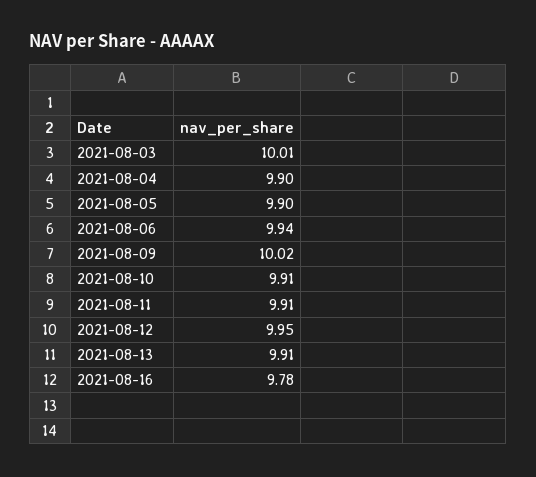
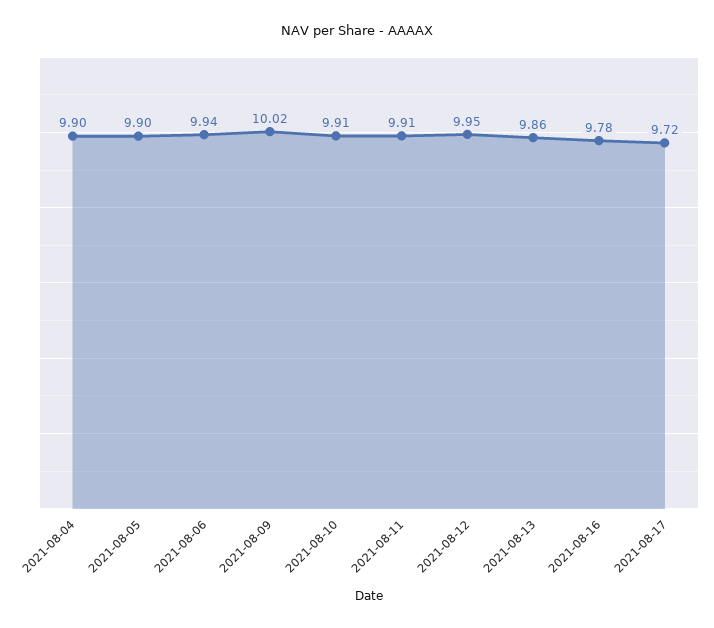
2021-08-03: 10.01 -> none
2021-08-13: 9.91 -> 9.86
2021-08-17: none -> 9.72

